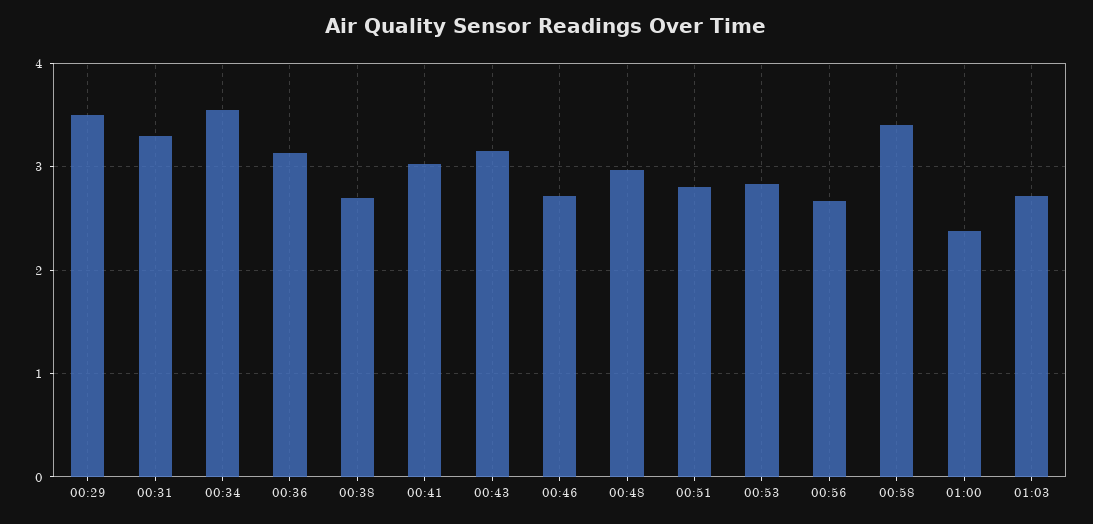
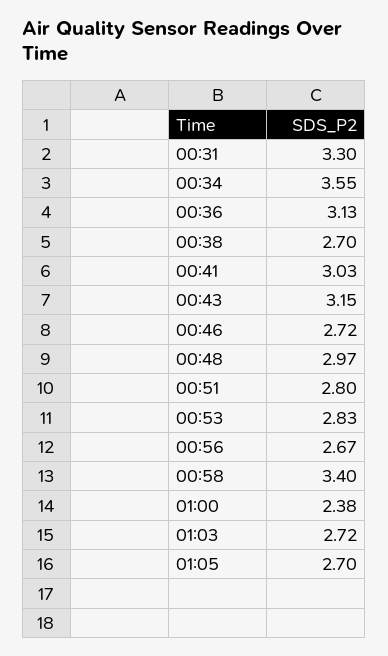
00:29: 3.5 -> none
01:05: none -> 2.7

